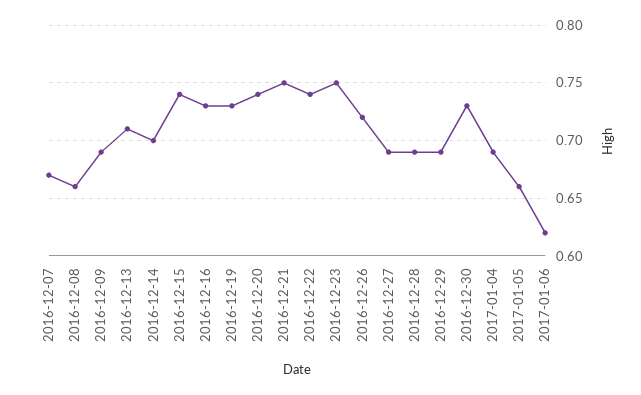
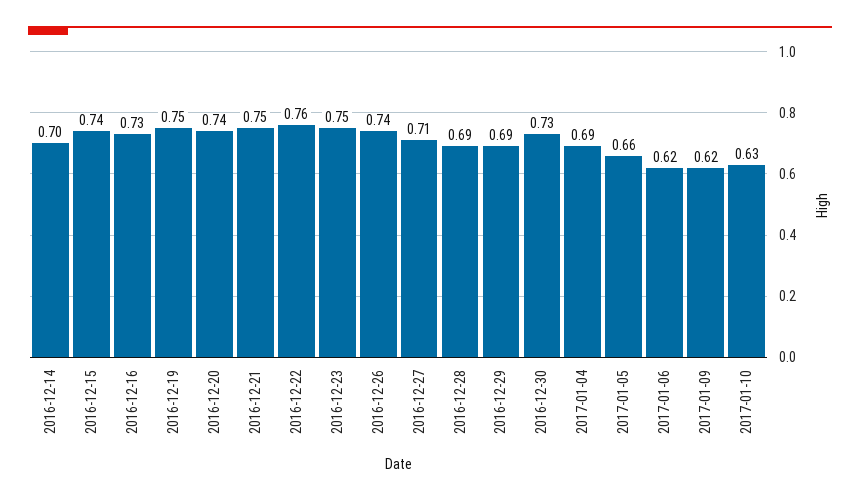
2016-12-07: 0.67 -> none
2016-12-08: 0.66 -> none
2016-12-09: 0.69 -> none
2016-12-13: 0.71 -> none
2016-12-19: 0.73 -> 0.75
2016-12-22: 0.74 -> 0.76
2016-12-26: 0.72 -> 0.74
2016-12-27: 0.69 -> 0.71
2017-01-09: none -> 0.62
2017-01-10: none -> 0.63

